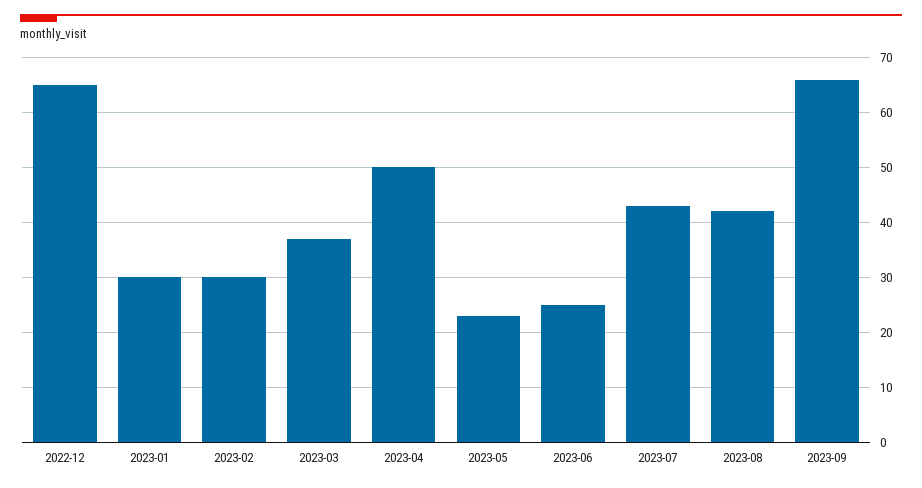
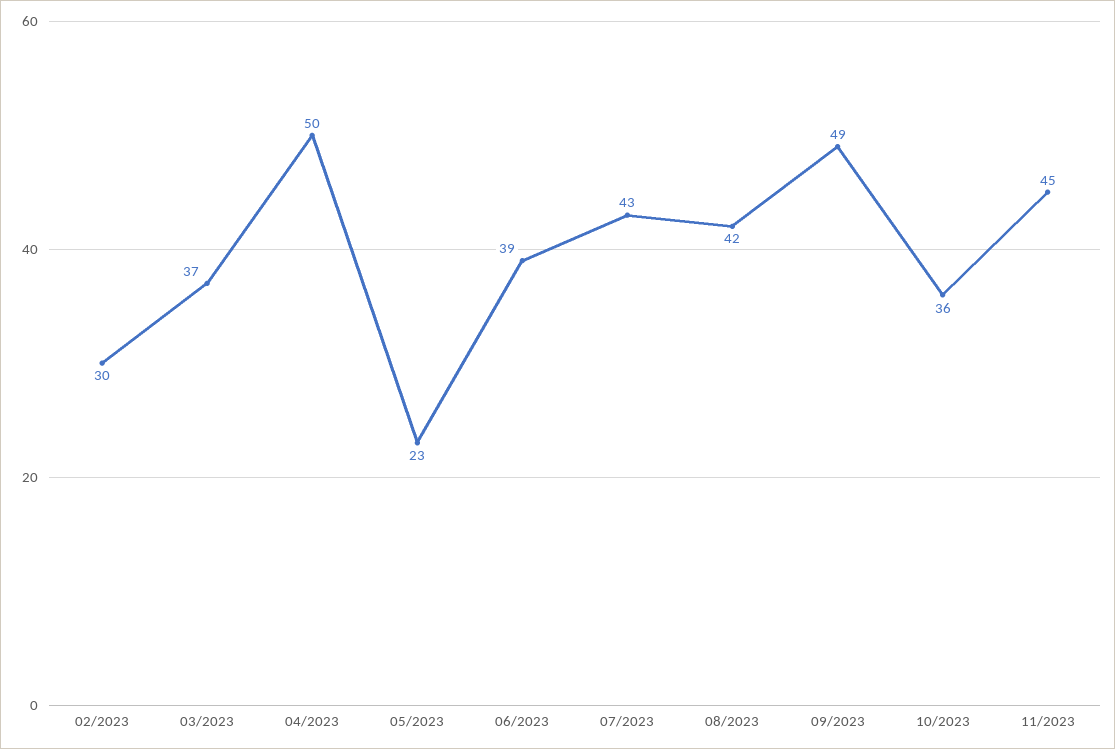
2022-12: 65 -> none
2023-01: 30 -> none
2023-06: 25 -> 39
2023-09: 65 -> 49
10/2023: none -> 36
11/2023: none -> 45

